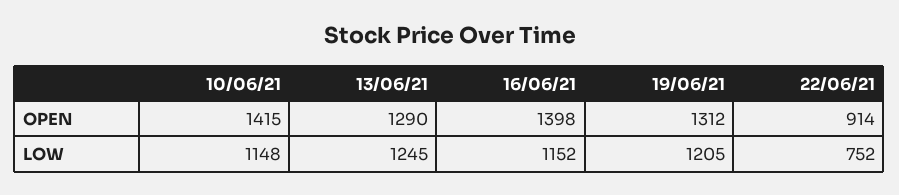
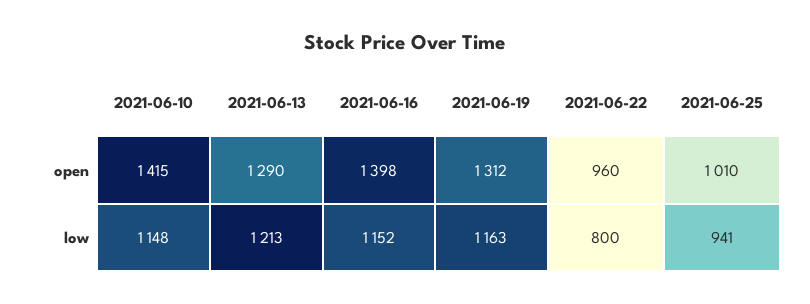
22/06/21, OPEN: 914 -> 960
13/06/21, LOW: 1245 -> 1213
19/06/21, LOW: 1205 -> 1163
22/06/21, LOW: 752 -> 800
2021-06-25, OPEN: none -> 1010
2021-06-25, LOW: none -> 941

